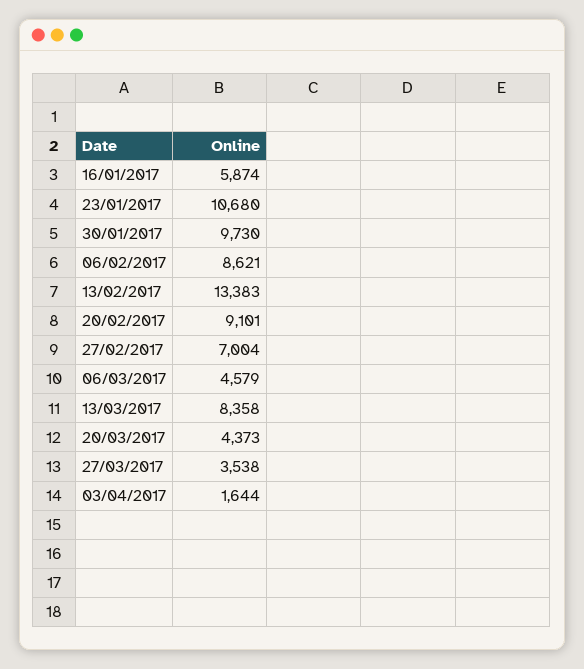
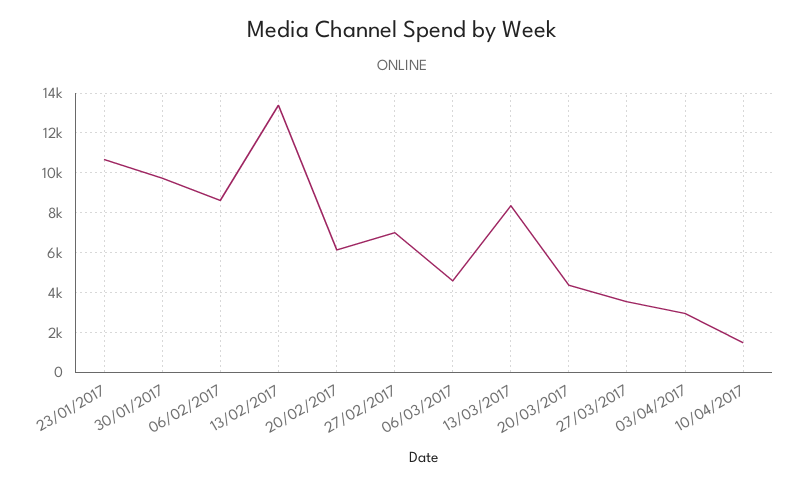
16/01/2017: 5874 -> none
20/02/2017: 9101 -> 6000
03/04/2017: 1644 -> 3000
10/04/2017: none -> 1500

